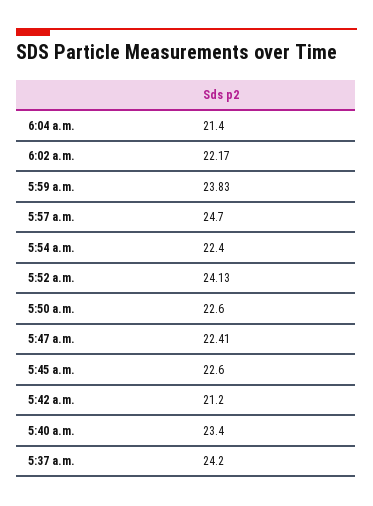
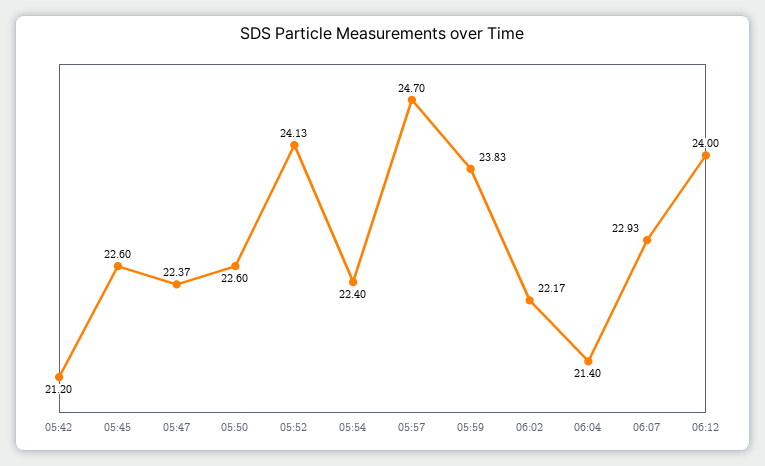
5:47 a.m.: 22.41 -> 22.37
5:40 a.m.: 23.4 -> none
5:37 a.m.: 24.2 -> none
06:07: none -> 22.93
06:12: none -> 24

